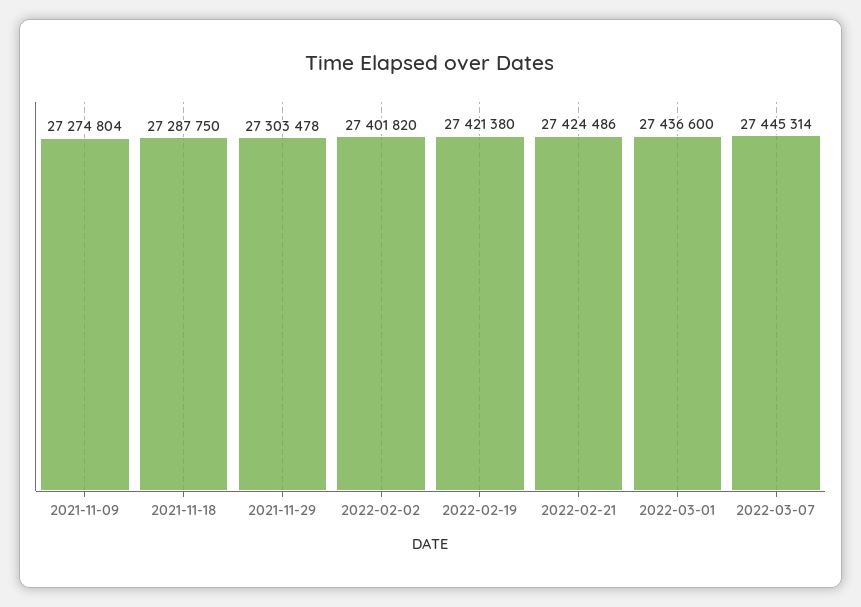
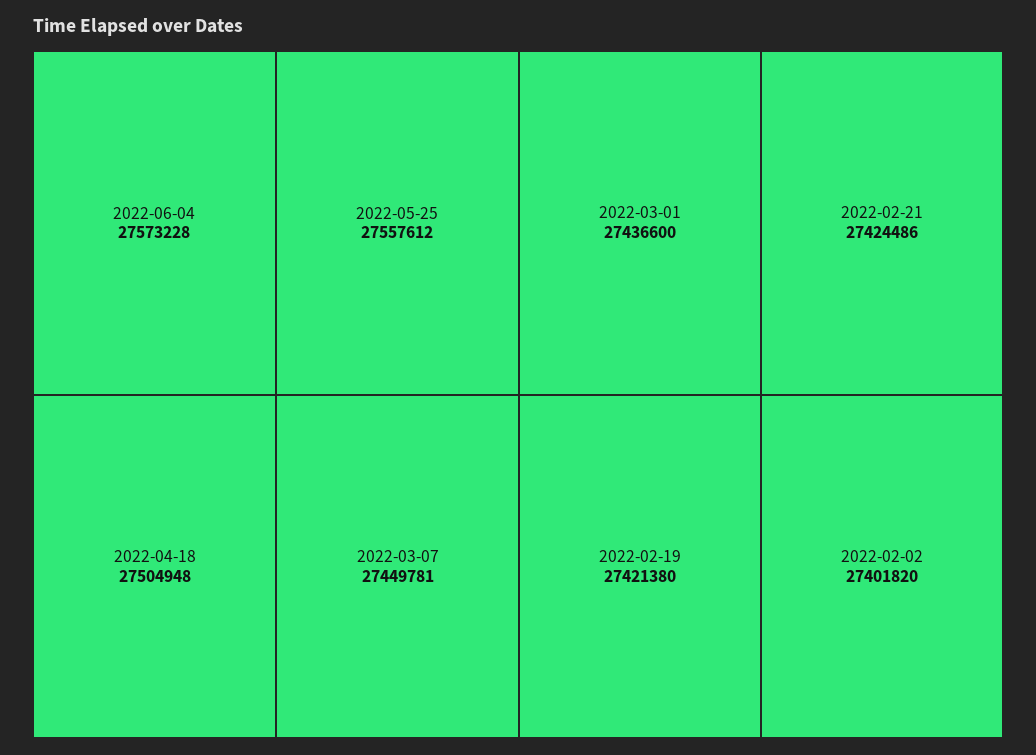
2021-11-09: 27274804 -> none
2021-11-18: 27287750 -> none
2021-11-29: 27303478 -> none
2022-03-07: 27445314 -> 27449781
2022-06-04: none -> 27573228
2022-05-25: none -> 27557612
2022-04-18: none -> 27504948

